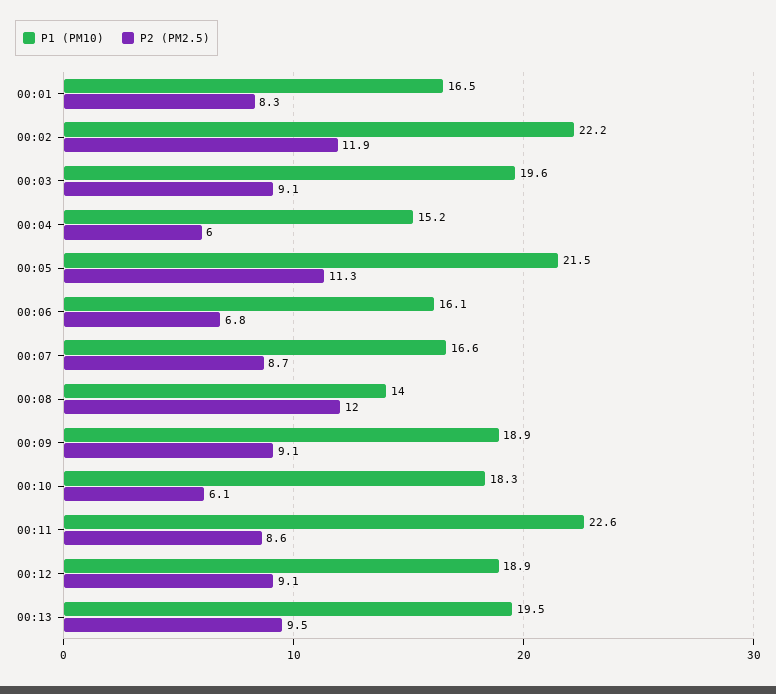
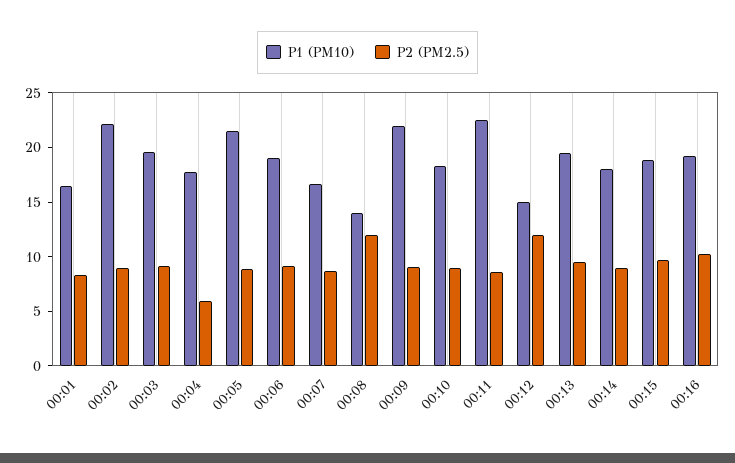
P2 (PM2.5), 00:02: 11.9 -> 9
P1 (PM10), 00:04: 15.2 -> 18
P2 (PM2.5), 00:05: 11.3 -> 9
P1 (PM10), 00:06: 16.1 -> 19
P2 (PM2.5), 00:06: 6.8 -> 9
P1 (PM10), 00:09: 18.9 -> 22
P2 (PM2.5), 00:10: 6.1 -> 9
P1 (PM10), 00:12: 18.9 -> 15
P2 (PM2.5), 00:12: 9.1 -> 12
P1 (PM10), 00:14: none -> 18
P2 (PM2.5), 00:14: none -> 9
P1 (PM10), 00:15: none -> 19
P2 (PM2.5), 00:15: none -> 10
P1 (PM10), 00:16: none -> 19
P2 (PM2.5), 00:16: none -> 10

